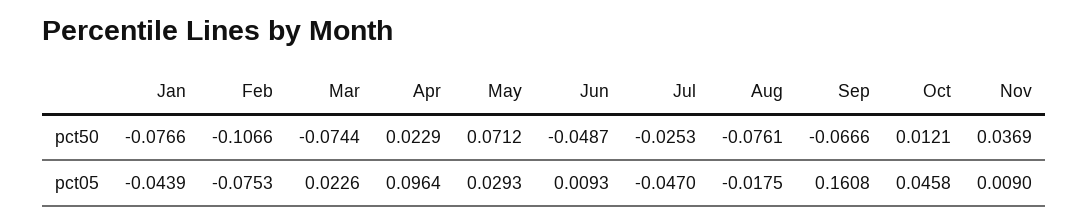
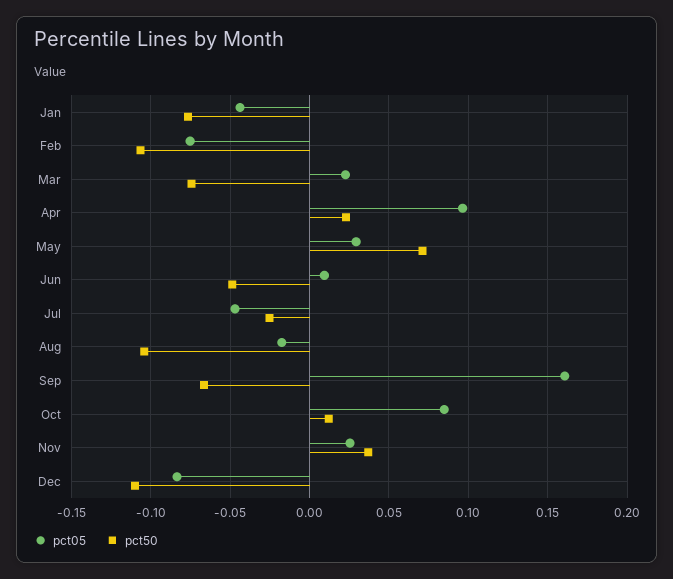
pct50, Aug: -0.0761 -> -0.105
pct05, Oct: 0.0458 -> 0.085
pct05, Nov: 0.009 -> 0.025
pct05, Dec: none -> -0.085
pct50, Dec: none -> -0.11

